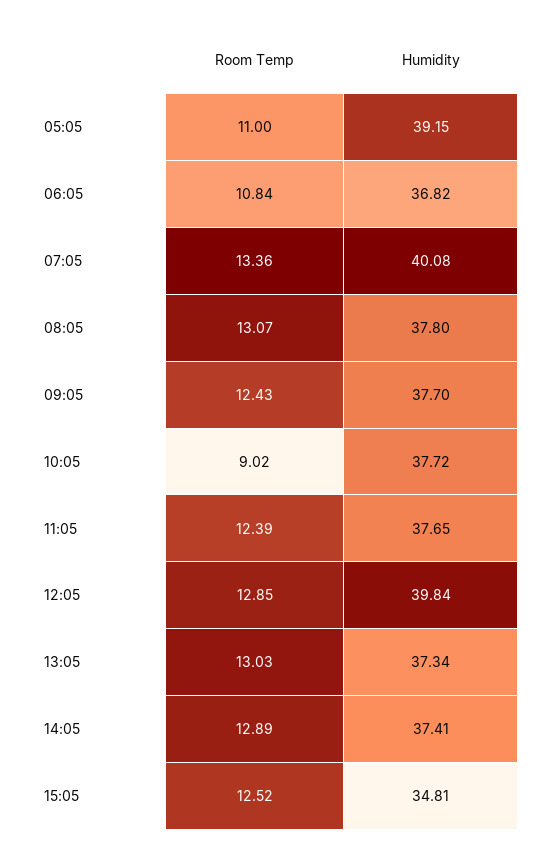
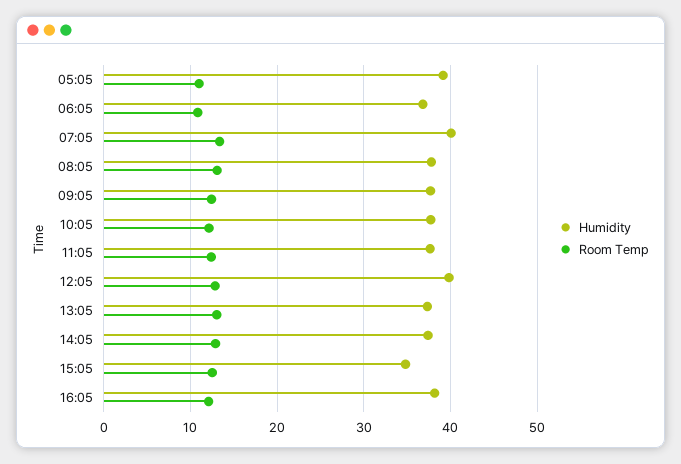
Room Temp, 10:05: 9.02 -> 12
Humidity, 16:05: none -> 38
Room Temp, 16:05: none -> 12

